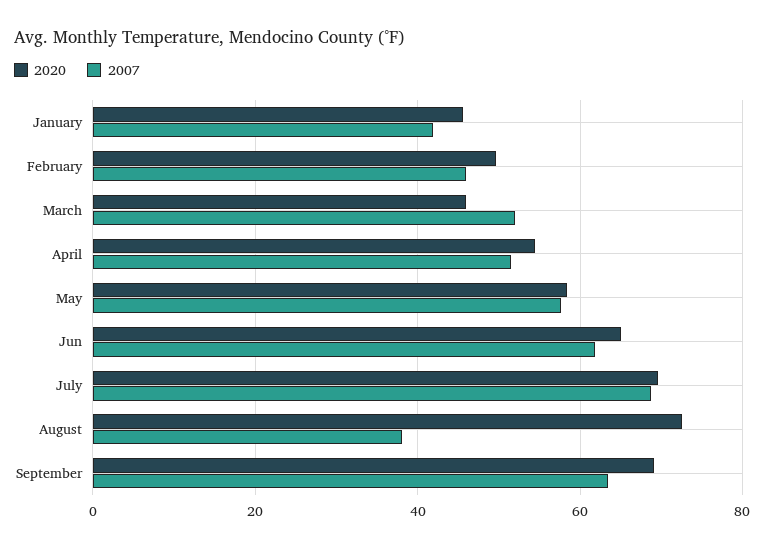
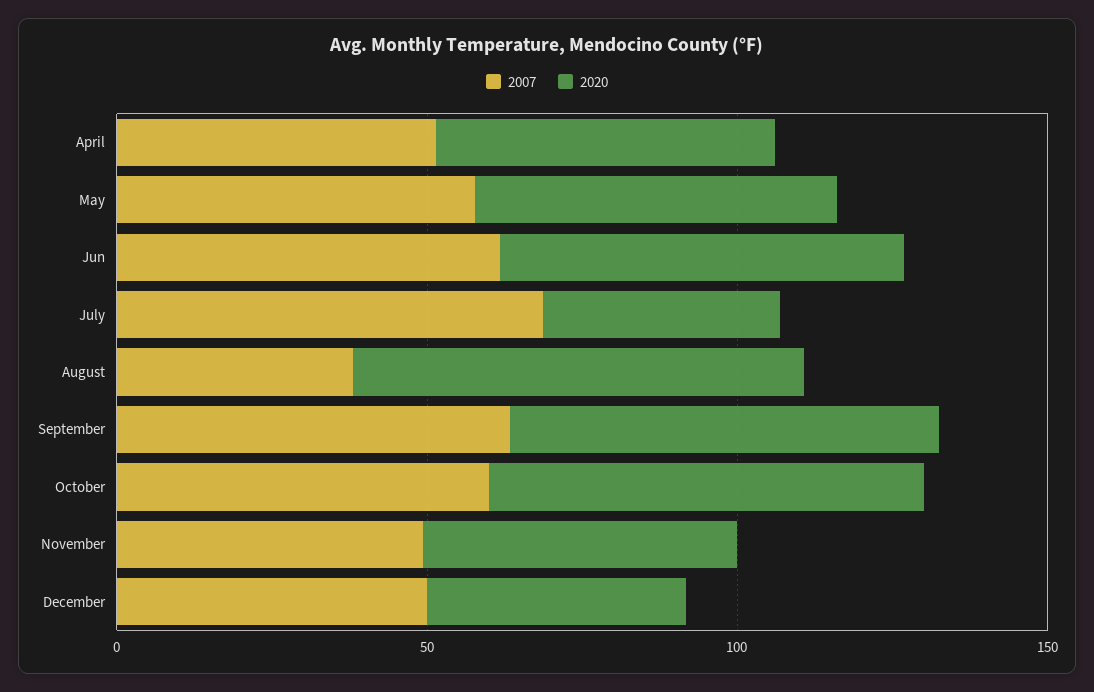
2020, January: 46 -> none
2007, January: 42 -> none
2020, February: 50 -> none
2007, February: 46 -> none
2020, March: 46 -> none
2007, March: 52 -> none
2020, July: 70 -> 40
2007, October: none -> 60
2020, October: none -> 70
2007, November: none -> 50
2020, November: none -> 50
2007, December: none -> 50
2020, December: none -> 40

